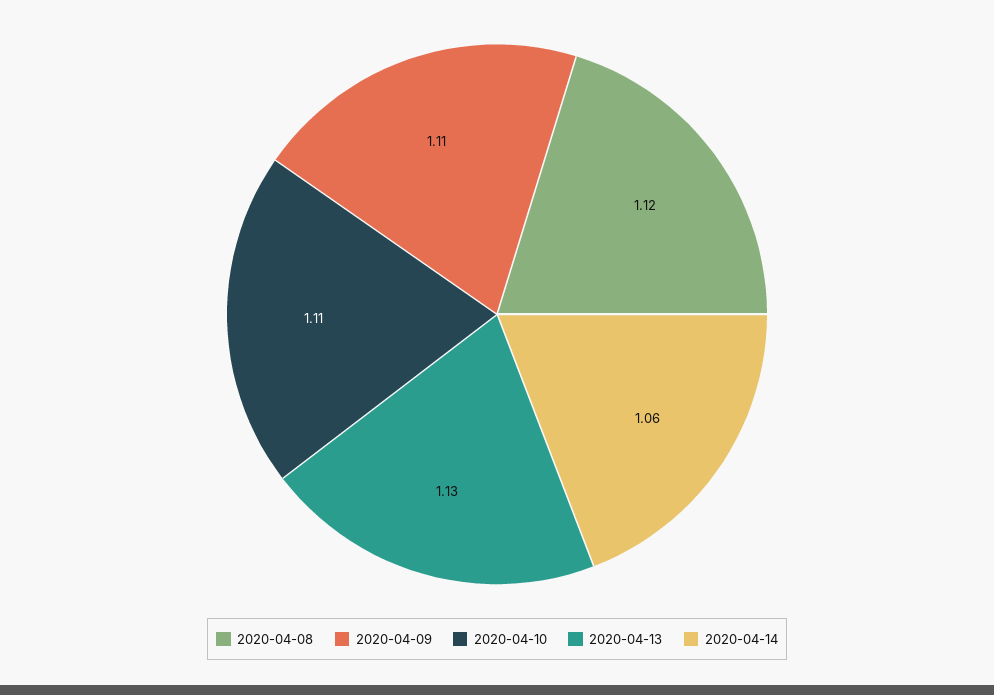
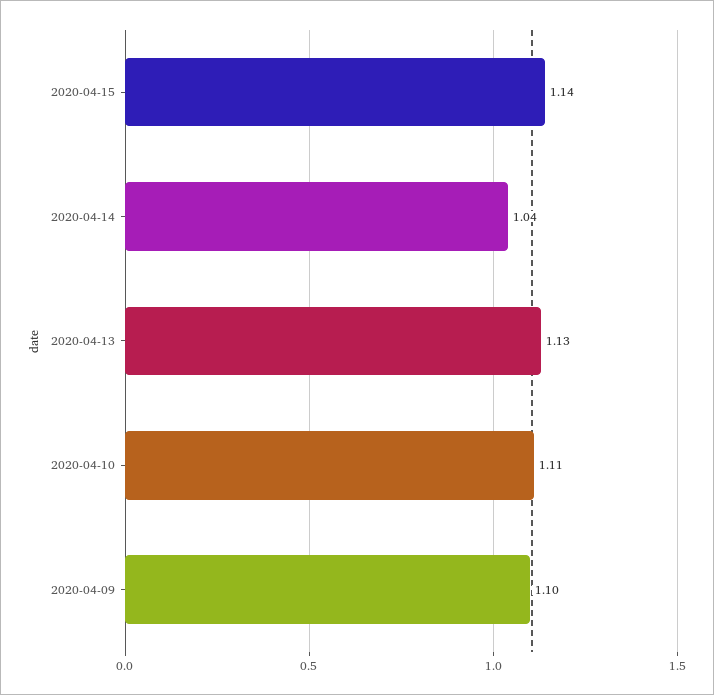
2020-04-08: 1.12 -> none
2020-04-09: 1.11 -> 1.1
2020-04-14: 1.06 -> 1.04
2020-04-15: none -> 1.14

